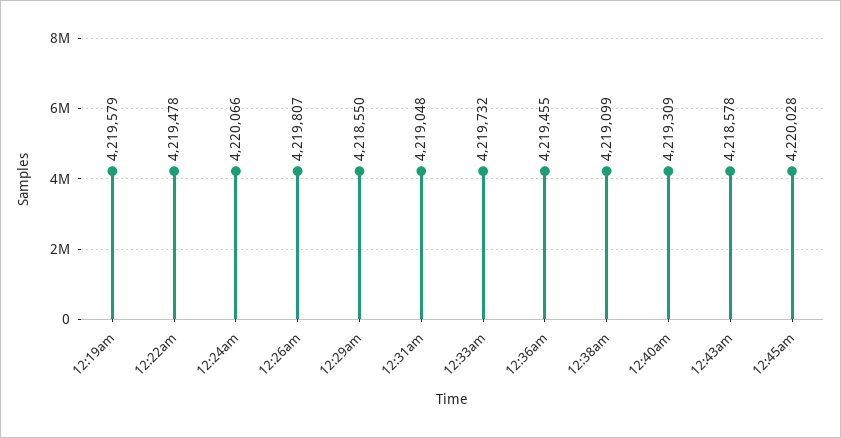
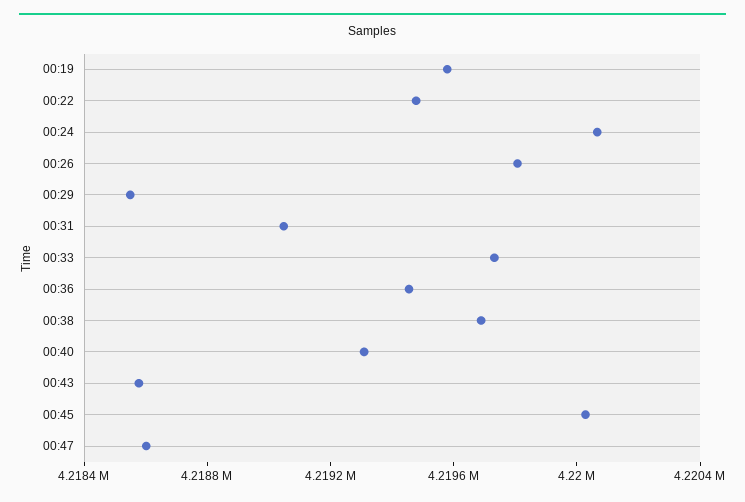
12:38am: 4219099 -> 4219700
00:47: none -> 4218600

